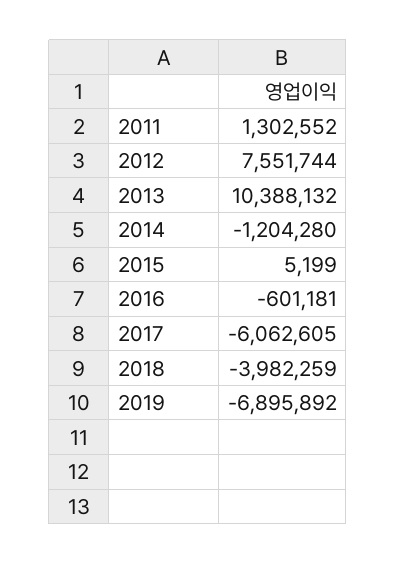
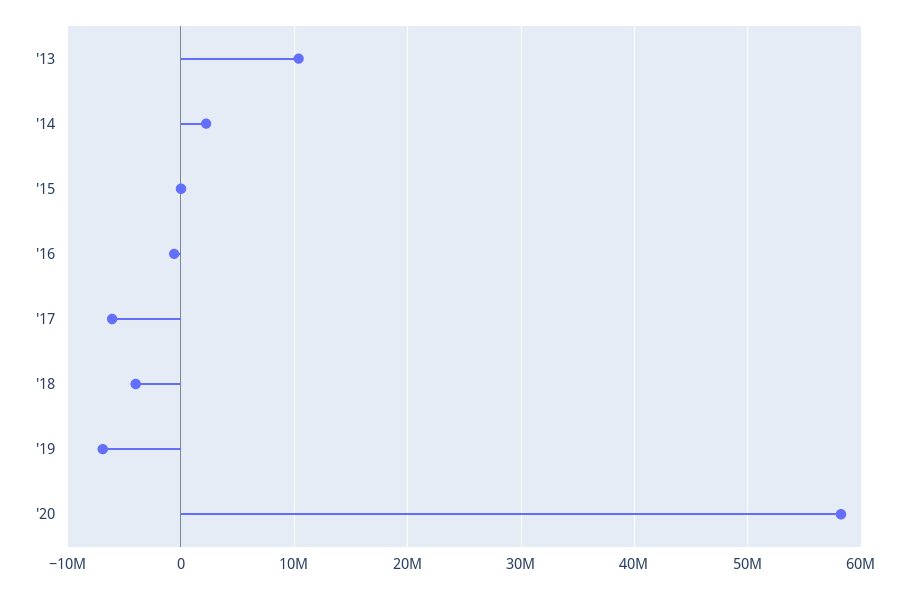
2011: 1302552 -> none
2012: 7551744 -> none
2014: -1204280 -> 2000000
'20: none -> 58000000

